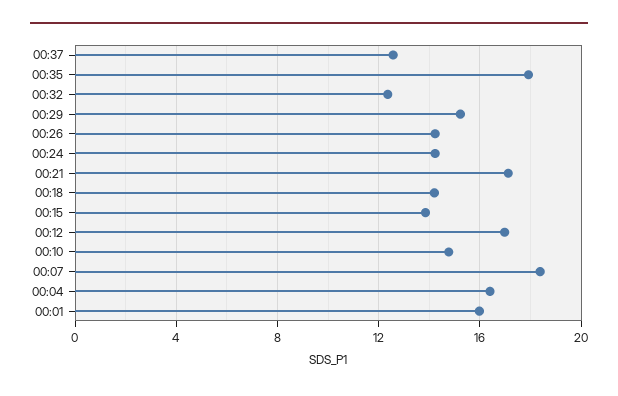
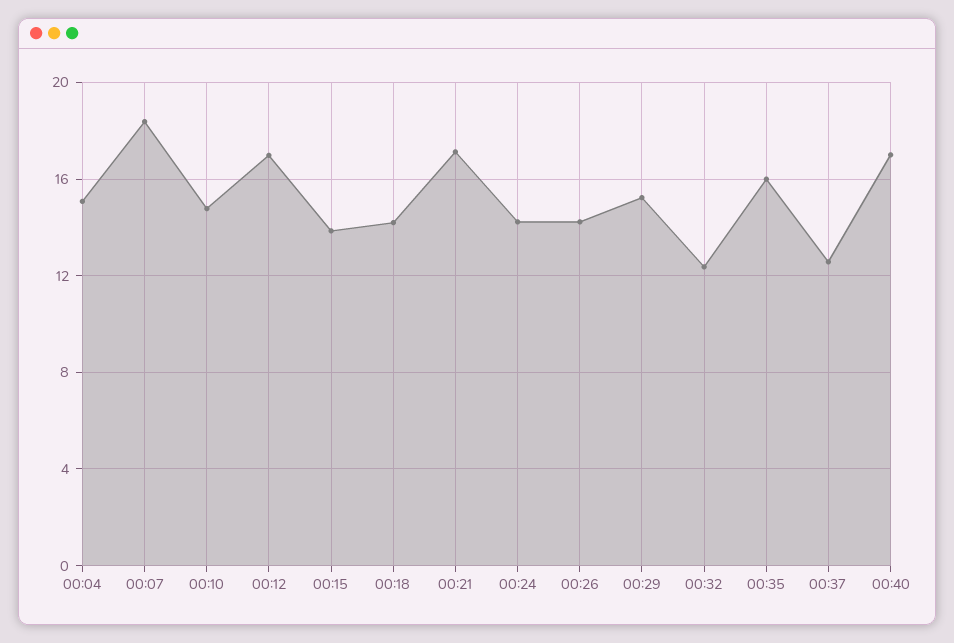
00:35: 18 -> 16
00:04: 16.5 -> 15
00:01: 16 -> none
00:40: none -> 17

